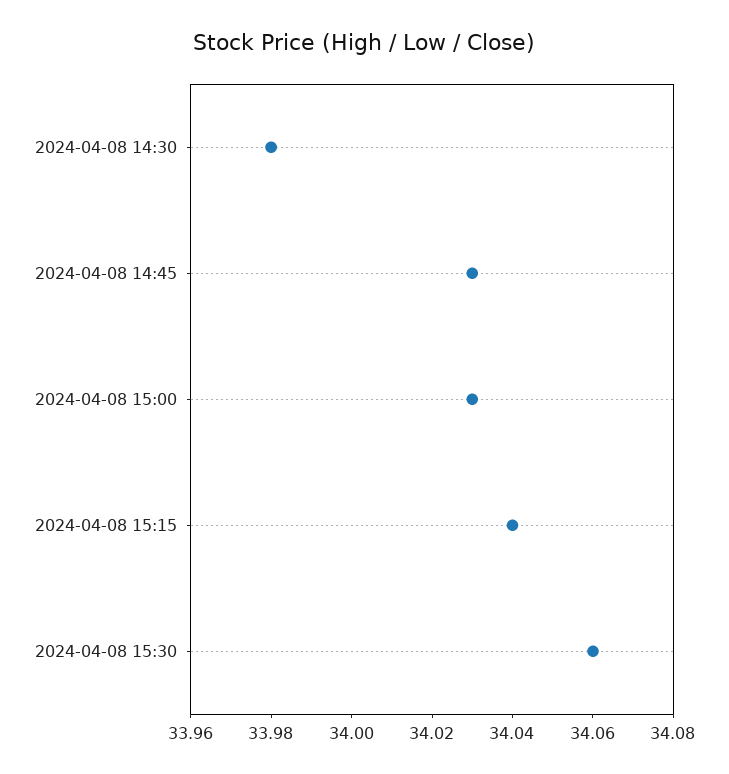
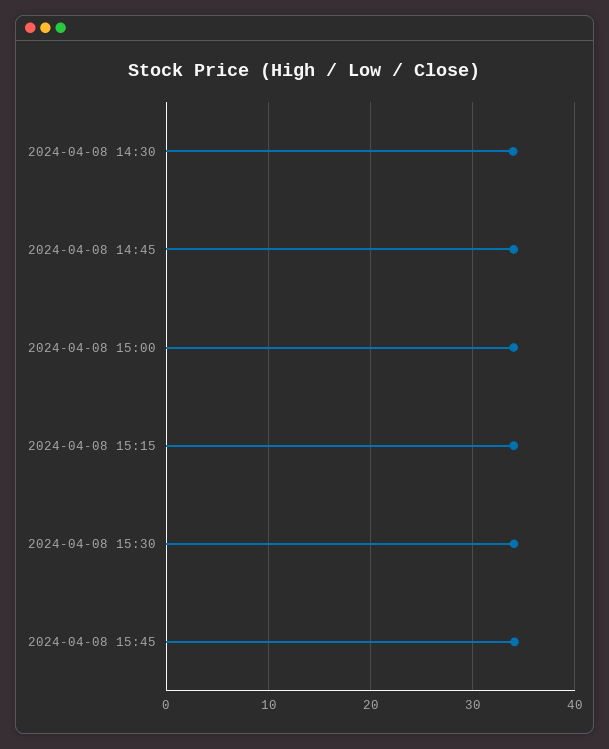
2024-04-08 15:45: none -> 34

